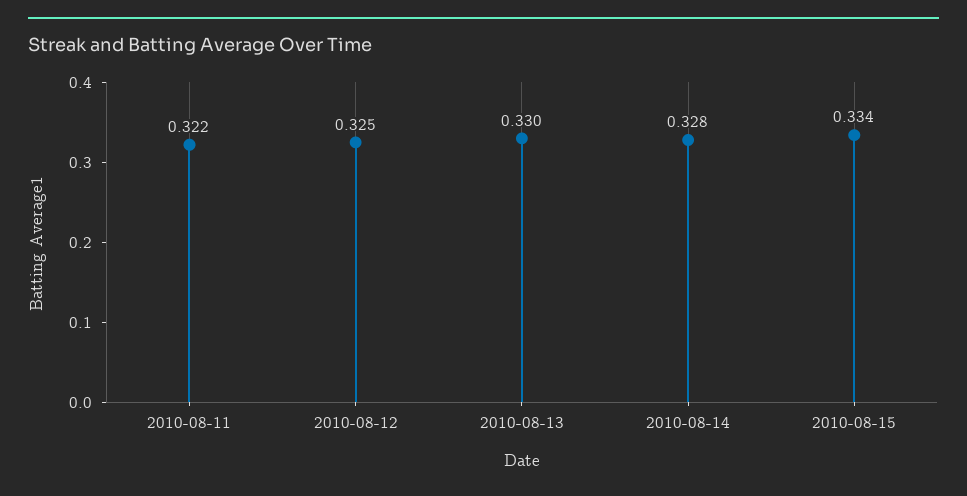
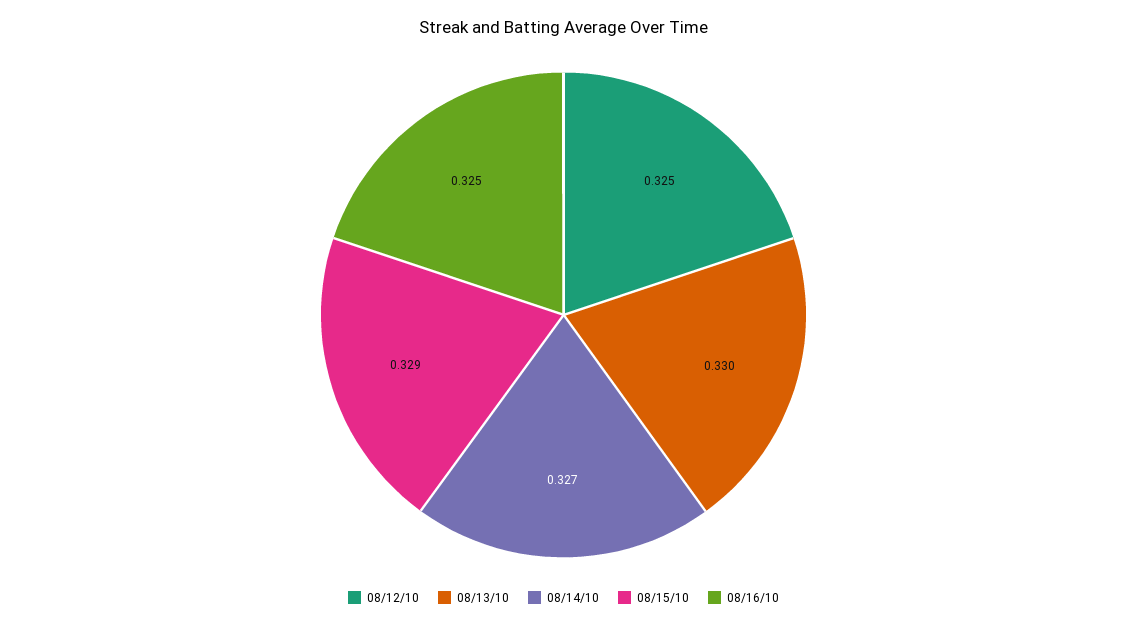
2010-08-11: 0.322 -> none
2010-08-14: 0.328 -> 0.327
2010-08-15: 0.334 -> 0.329
08/16/10: none -> 0.325

